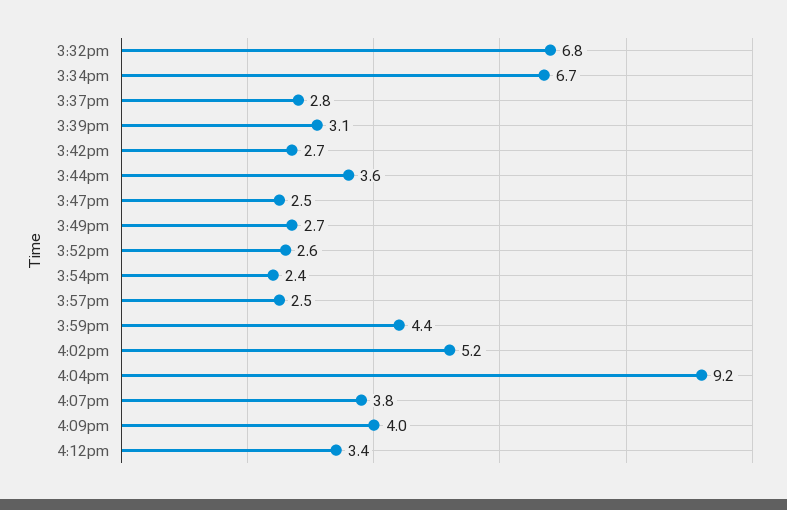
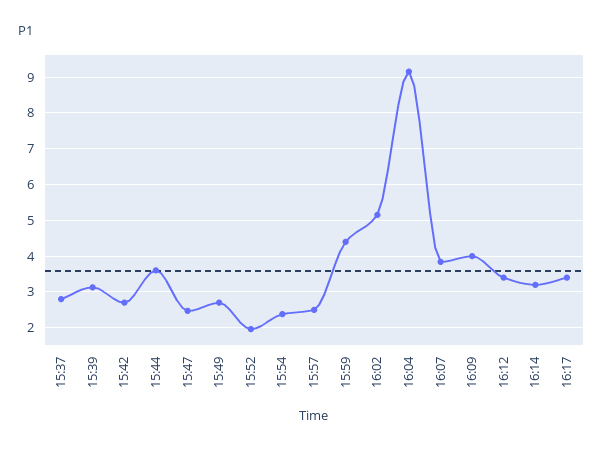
3:32pm: 6.8 -> none
3:34pm: 6.7 -> none
3:52pm: 2.6 -> 2
16:14: none -> 3.2
16:17: none -> 3.4

